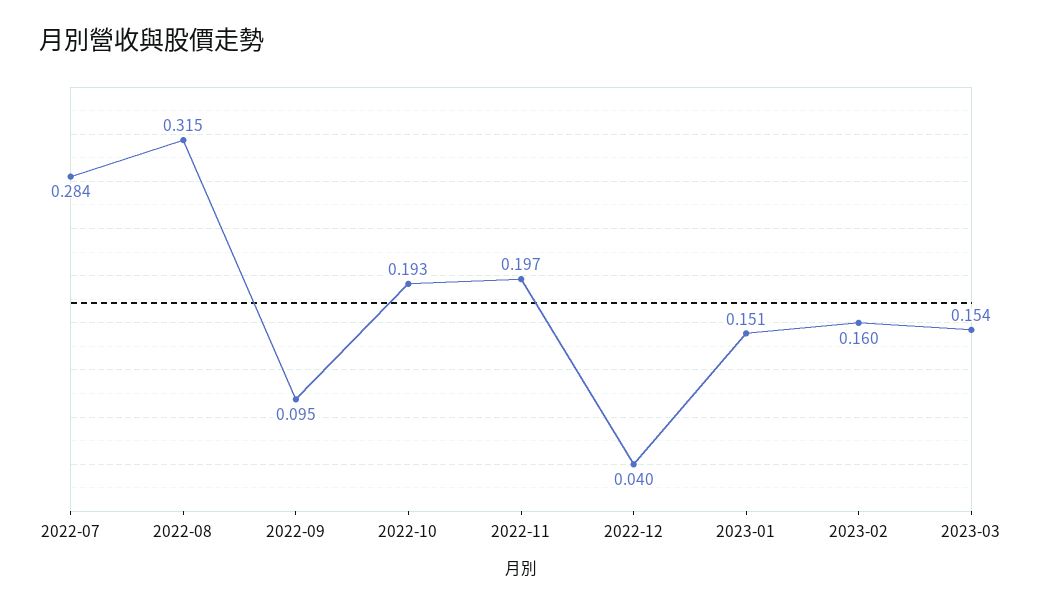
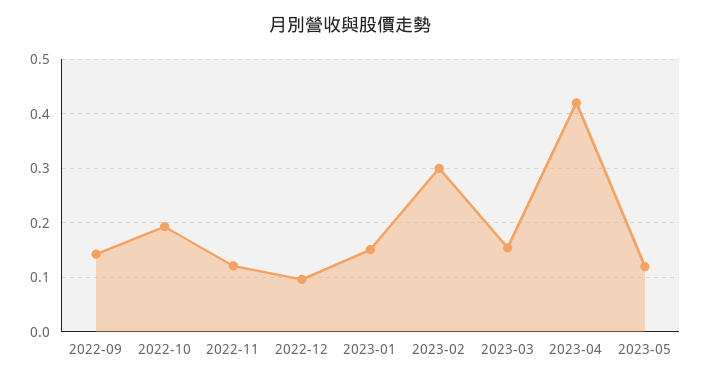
2022-07: 0.284 -> none
2022-08: 0.315 -> none
2022-09: 0.095 -> 0.14
2022-11: 0.197 -> 0.12
2022-12: 0.04 -> 0.1
2023-02: 0.16 -> 0.3
2023-04: none -> 0.42
2023-05: none -> 0.12

